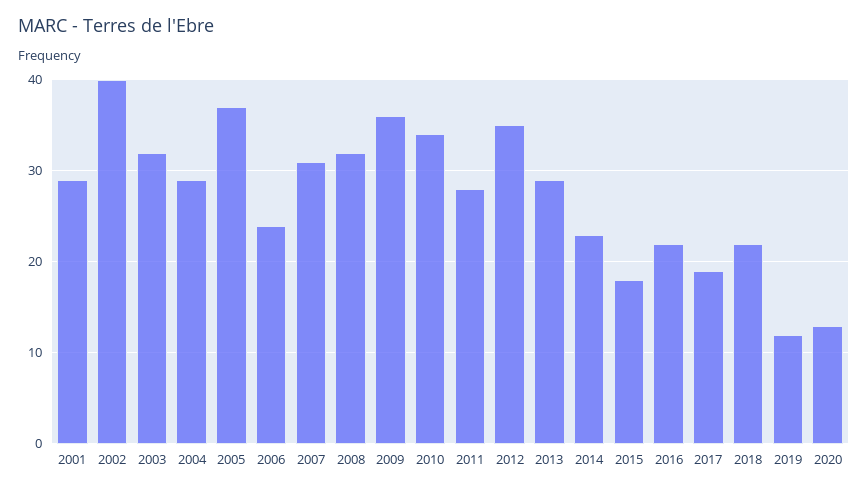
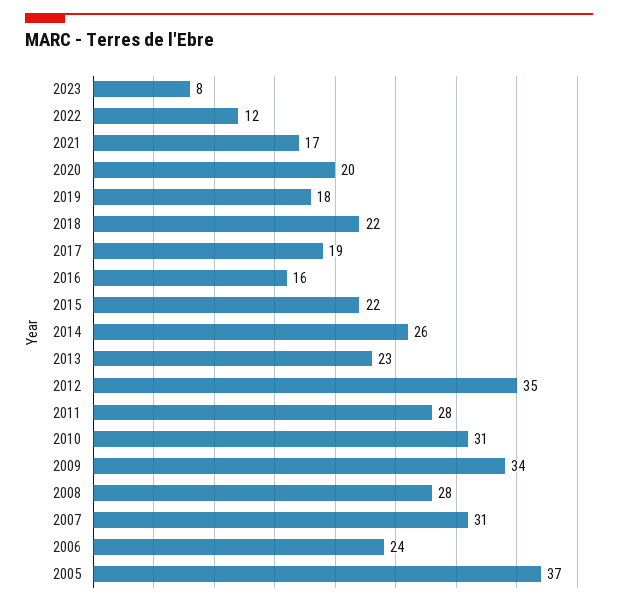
2001: 29 -> none
2002: 40 -> none
2003: 32 -> none
2004: 29 -> none
2008: 32 -> 28
2009: 36 -> 34
2010: 34 -> 31
2013: 29 -> 23
2014: 23 -> 26
2015: 18 -> 22
2016: 22 -> 16
2019: 12 -> 18
2020: 13 -> 20
2023: none -> 8
2022: none -> 12
2021: none -> 17

